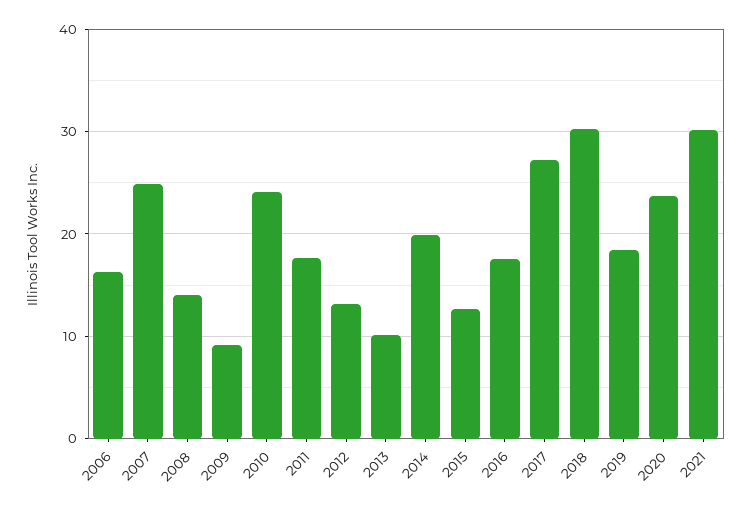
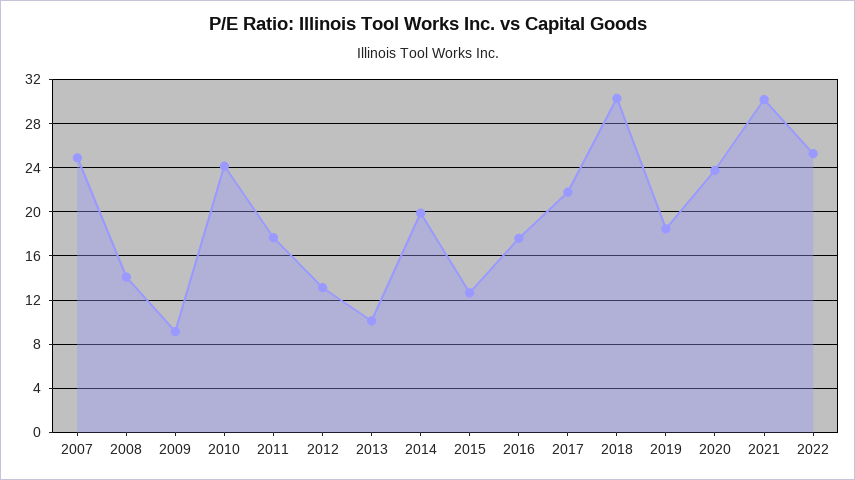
2006: 16 -> none
2017: 27 -> 22
2022: none -> 25

